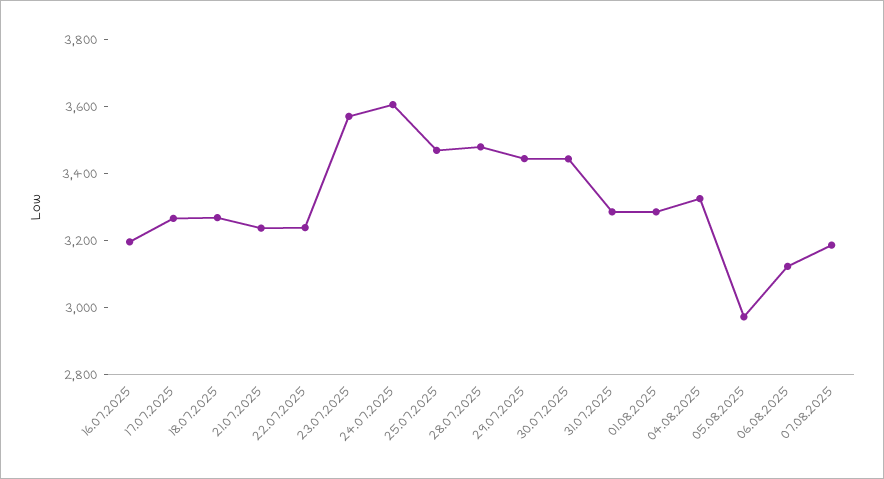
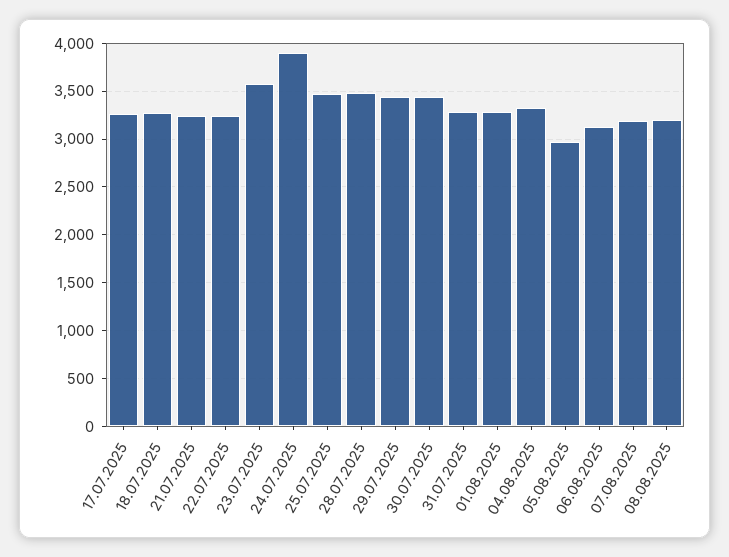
16.07.2025: 3200 -> none
24.07.2025: 3600 -> 3900
08.08.2025: none -> 3200

